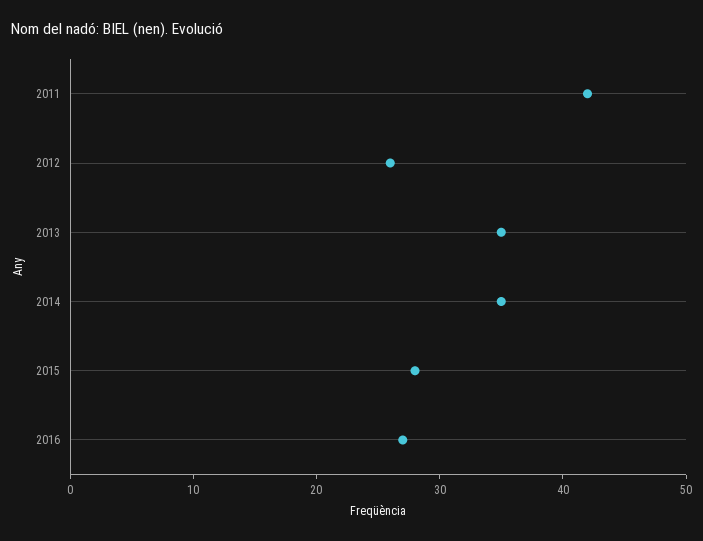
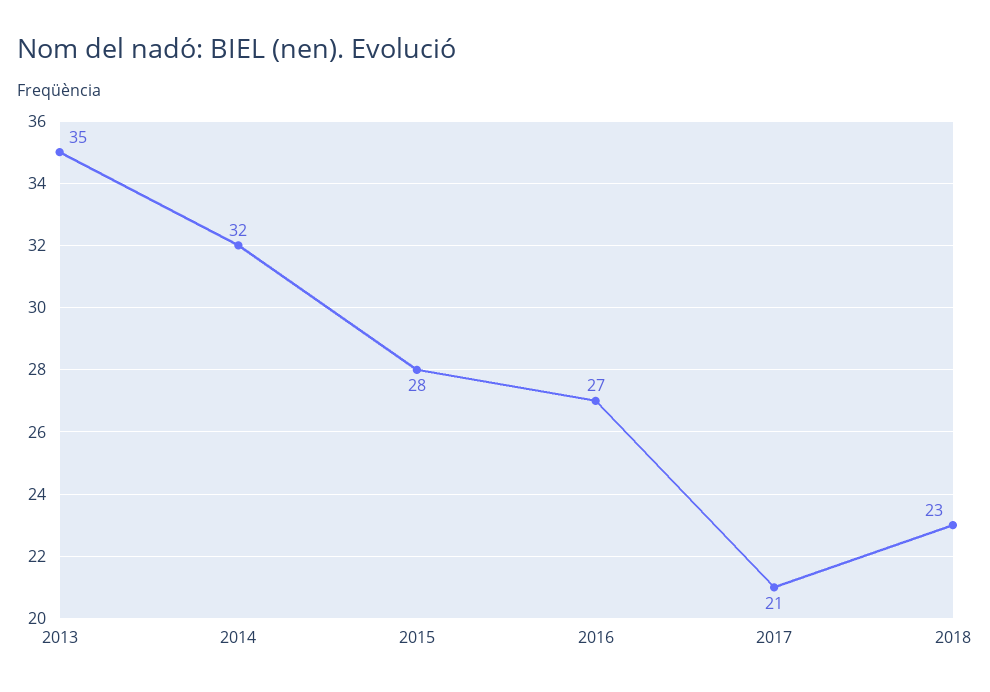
2011: 42 -> none
2012: 26 -> none
2014: 35 -> 32
2017: none -> 21
2018: none -> 23

